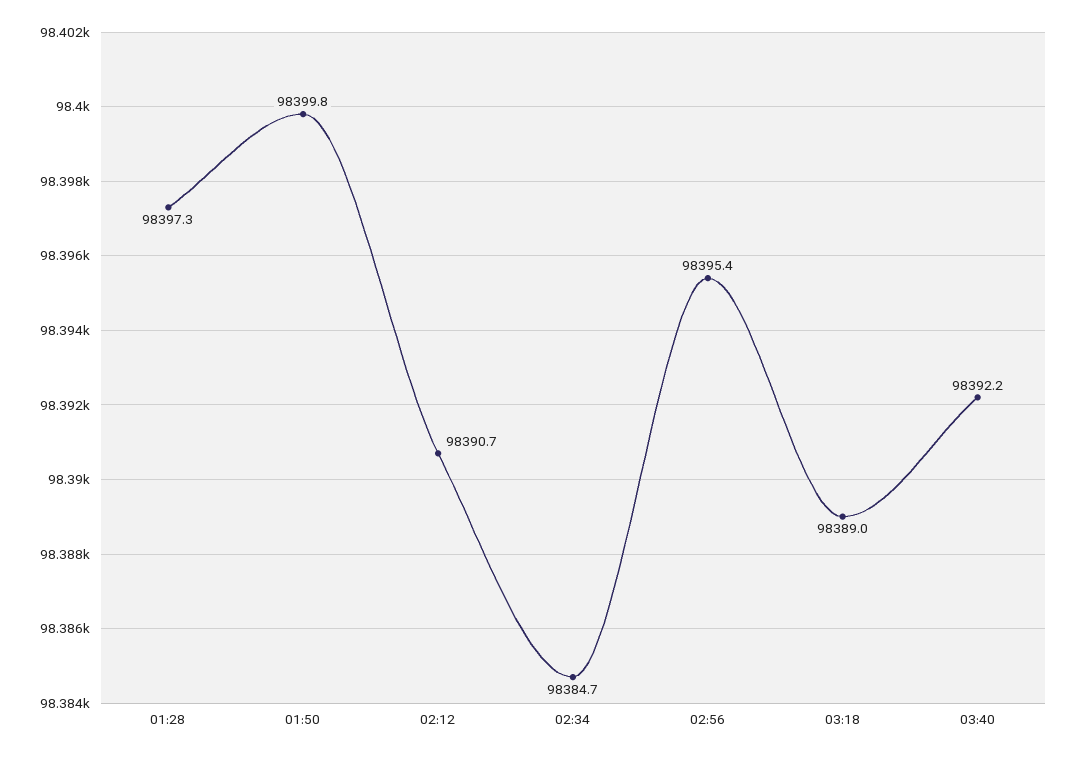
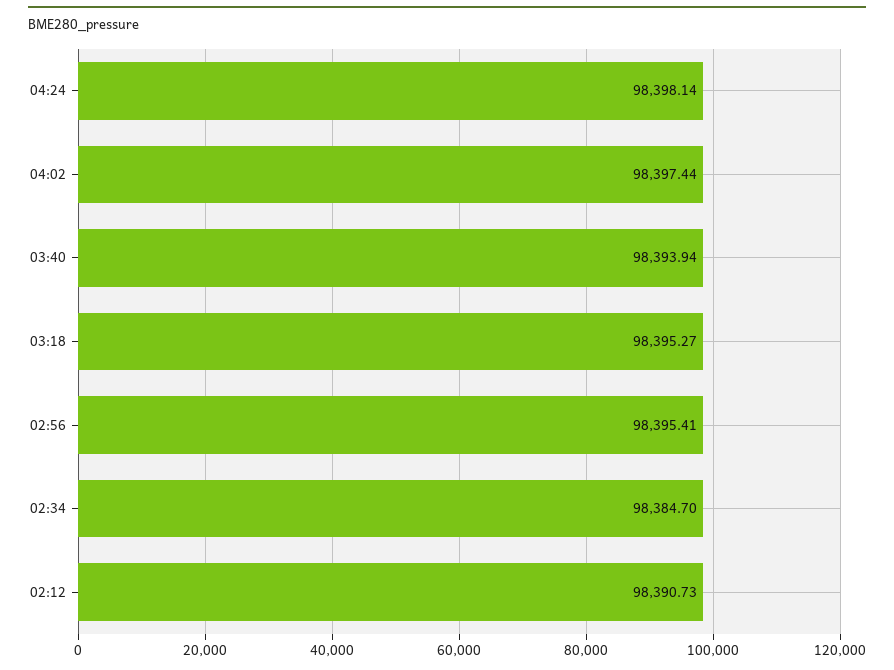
01:28: 98397.3 -> none
01:50: 98399.8 -> none
03:18: 98389 -> 98395.27
03:40: 98392.2 -> 98393.94
04:24: none -> 98398.14
04:02: none -> 98397.44

